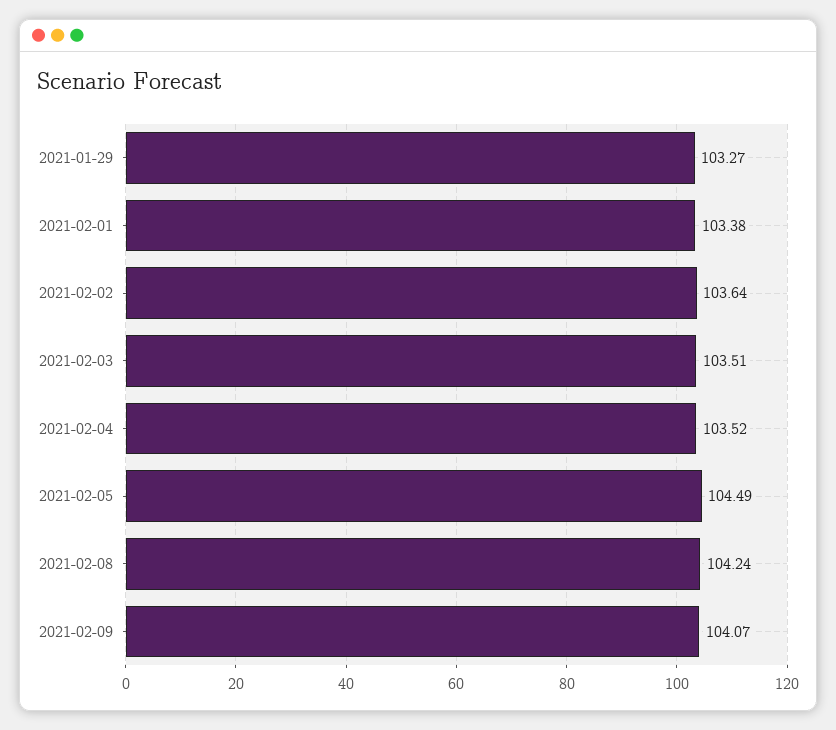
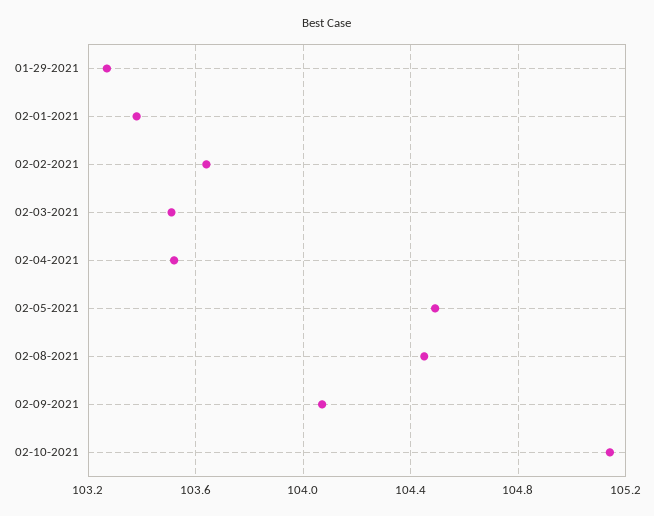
2021-02-08: 104.24 -> 104.45
02-10-2021: none -> 105.15

